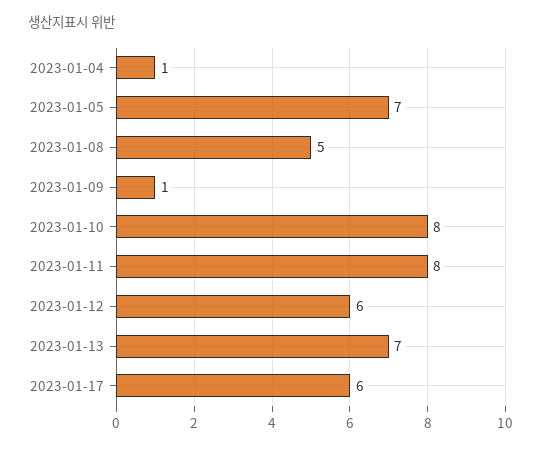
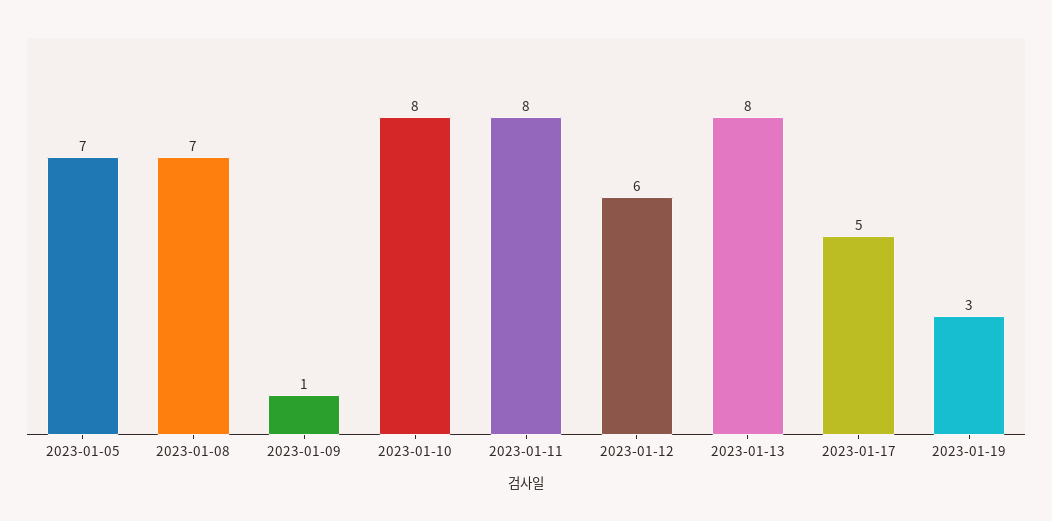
2023-01-04: 1 -> none
2023-01-08: 5 -> 7
2023-01-13: 7 -> 8
2023-01-17: 6 -> 5
2023-01-19: none -> 3

